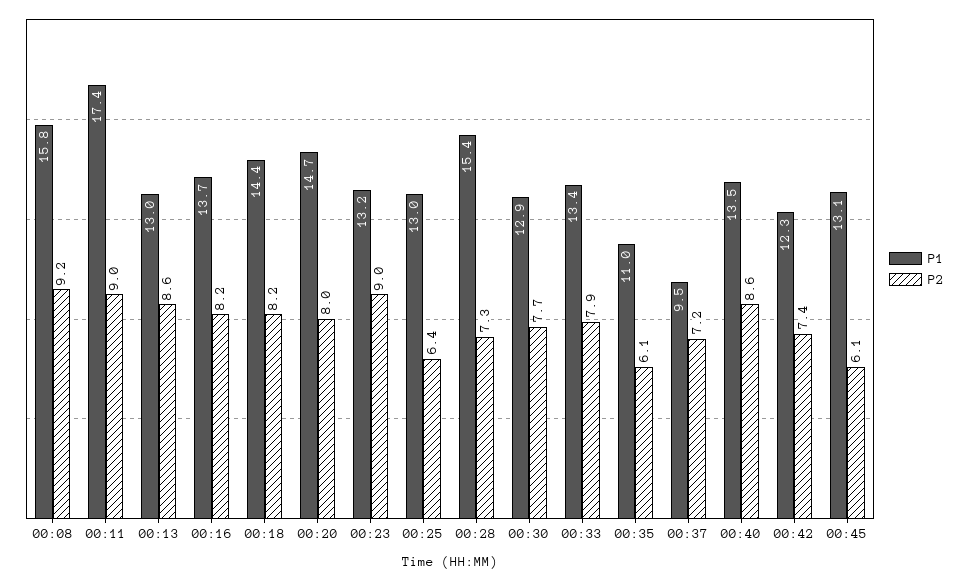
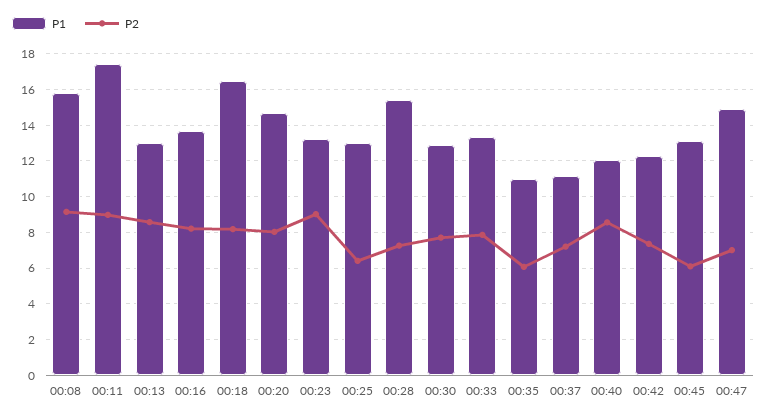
P1, 00:18: 14.4 -> 16.5
P1, 00:37: 9.5 -> 11
P1, 00:40: 13.5 -> 12
P1, 00:47: none -> 15
P2, 00:47: none -> 7

